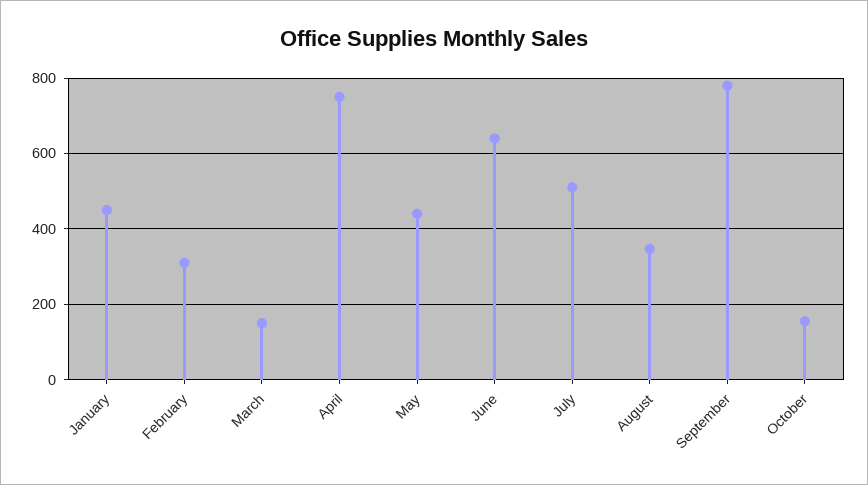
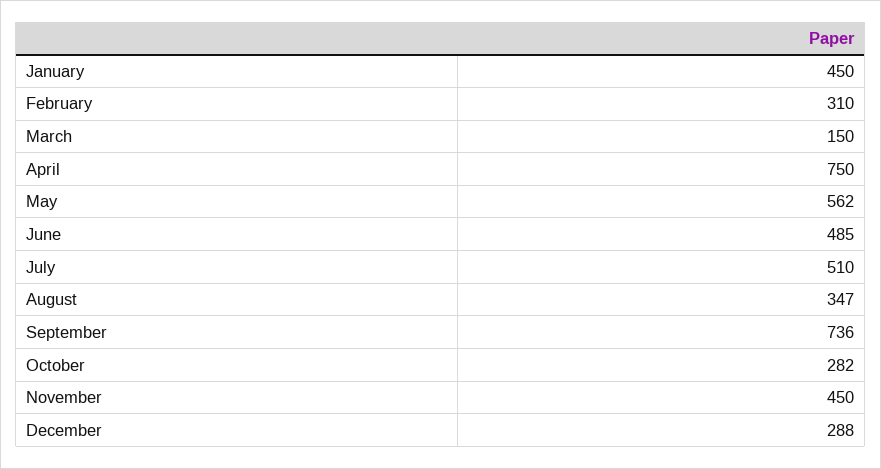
May: 440 -> 562
June: 640 -> 485
September: 780 -> 736
October: 160 -> 282
November: none -> 450
December: none -> 288

